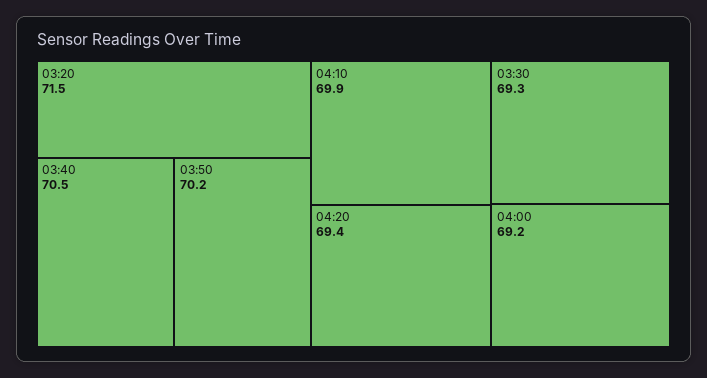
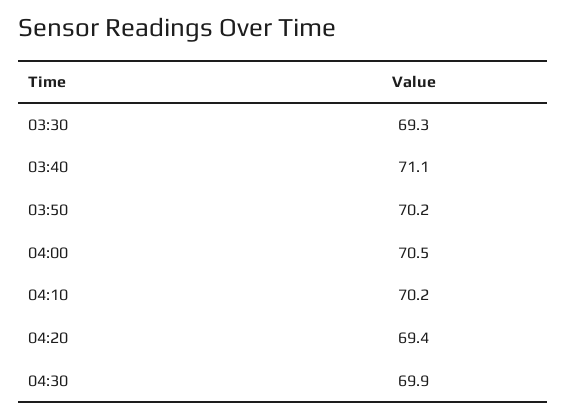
03:20: 71.5 -> none
03:40: 70.5 -> 71.1
04:10: 69.9 -> 70.2
04:00: 69.2 -> 70.5
04:30: none -> 69.9

